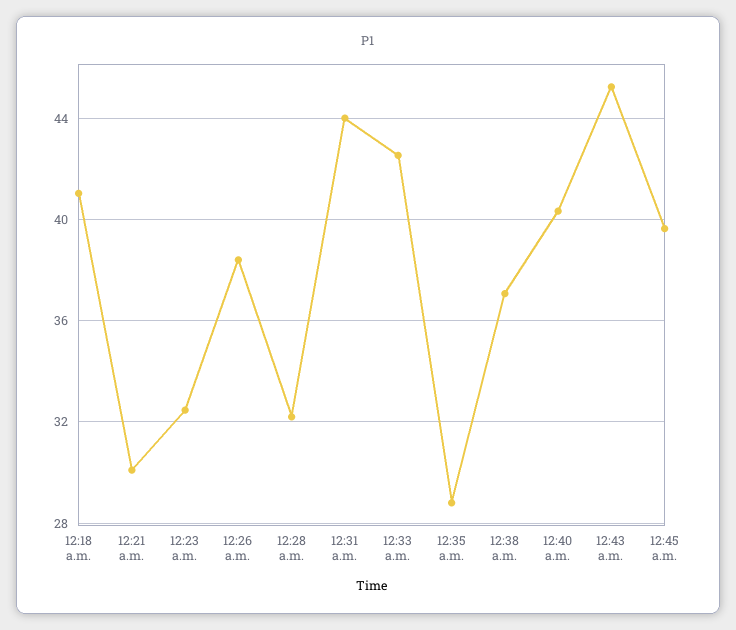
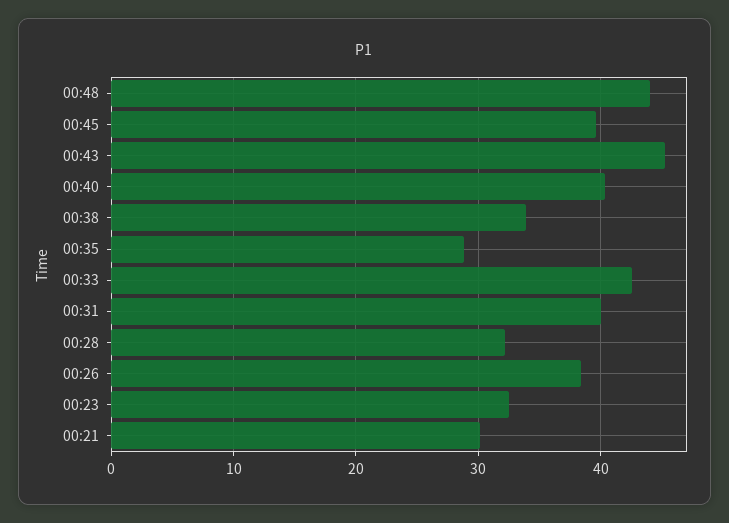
12:18 a.m.: 41 -> none
12:31 a.m.: 44 -> 40
12:38 a.m.: 37 -> 34
00:48: none -> 44

